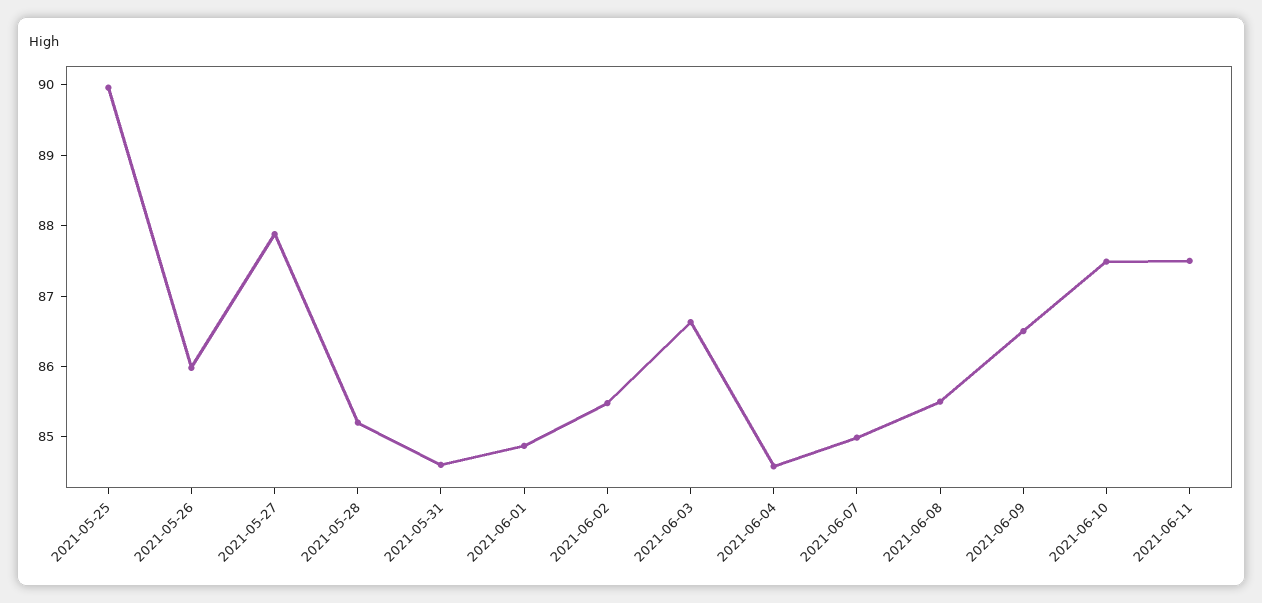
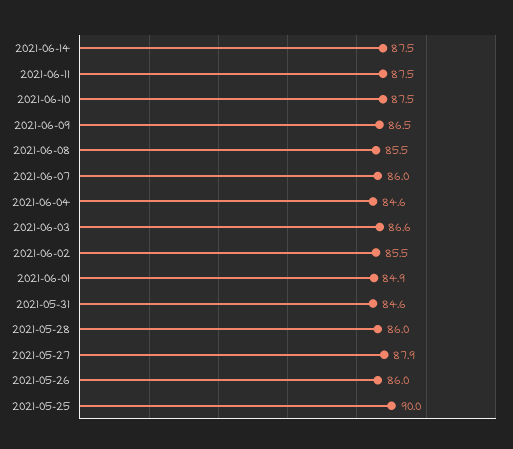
2021-05-28: 85.2 -> 86
2021-06-07: 85 -> 86
2021-06-14: none -> 87.5

